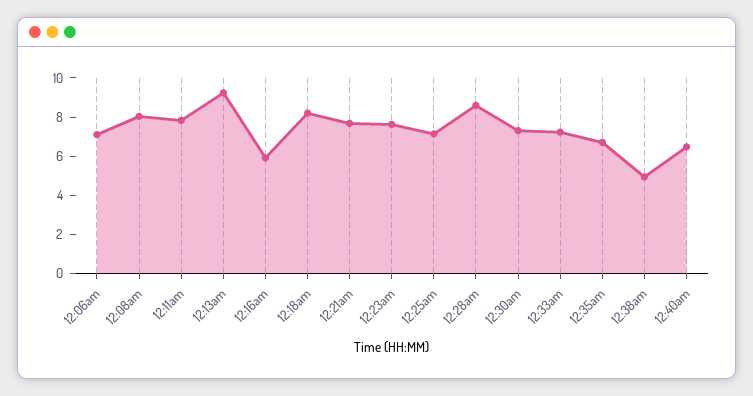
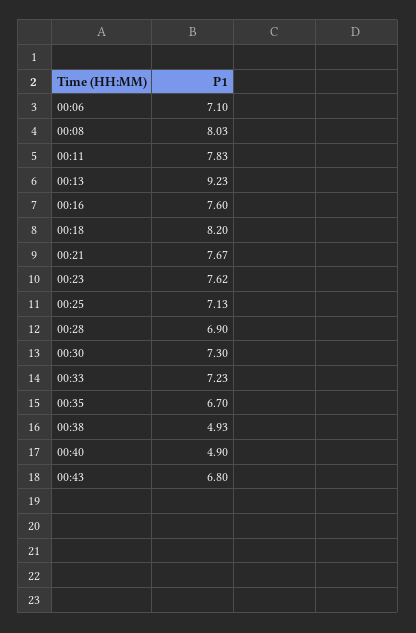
12:16am: 6 -> 7.6
12:28am: 8.5 -> 6.9
12:40am: 6.5 -> 4.9
00:43: none -> 6.8

